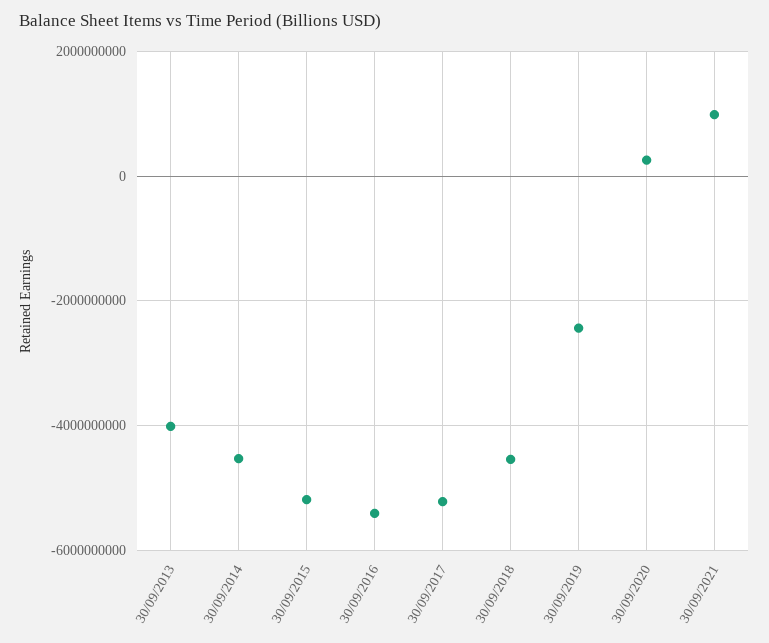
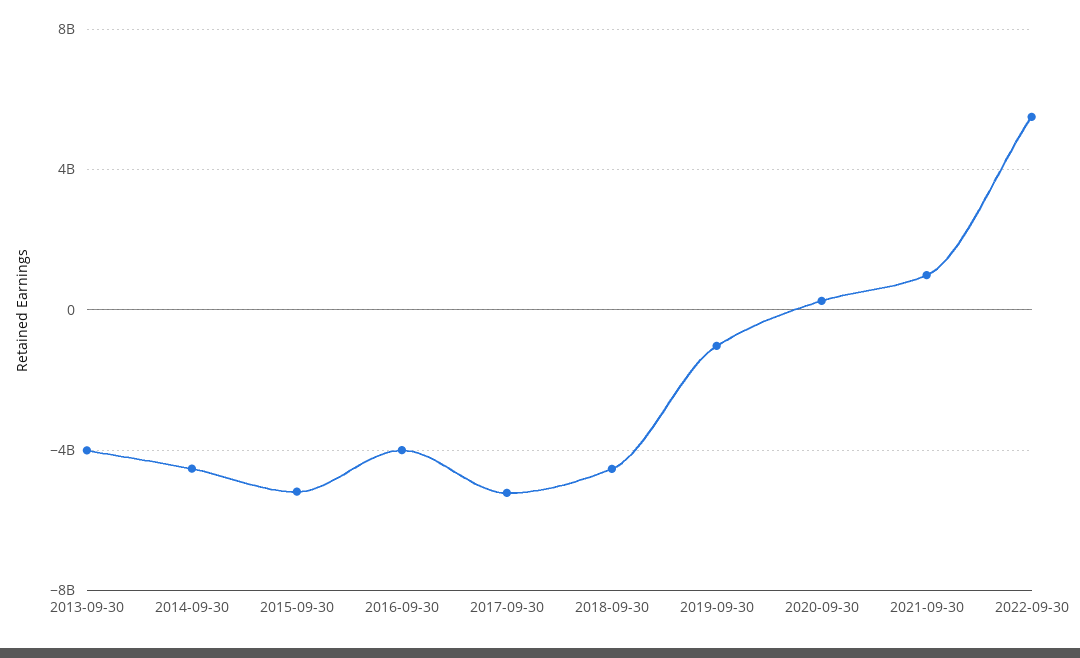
30/09/2016: -5400000000 -> -4000000000
30/09/2019: -2400000000 -> -1000000000
2022-09-30: none -> 5500000000

